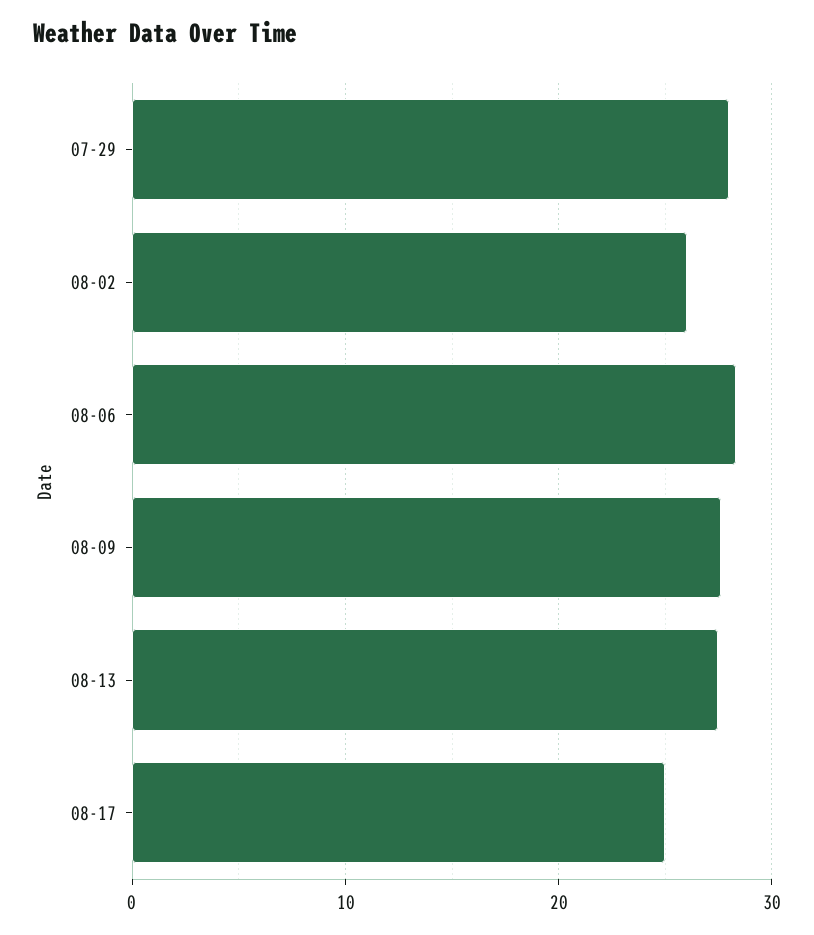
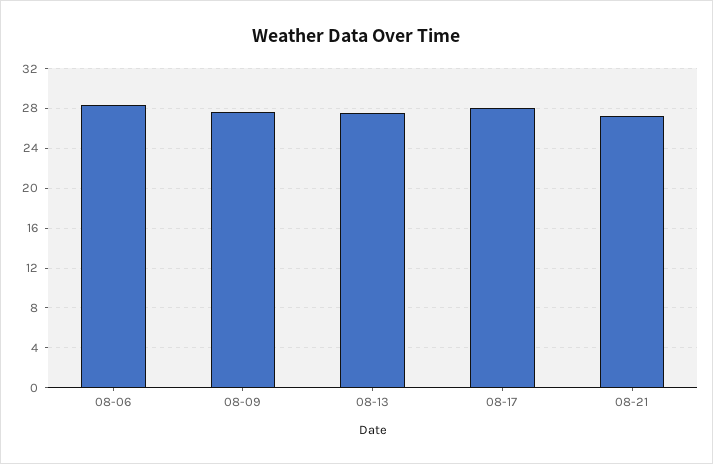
07-29: 28 -> none
08-02: 26 -> none
08-17: 25 -> 28
08-21: none -> 27

